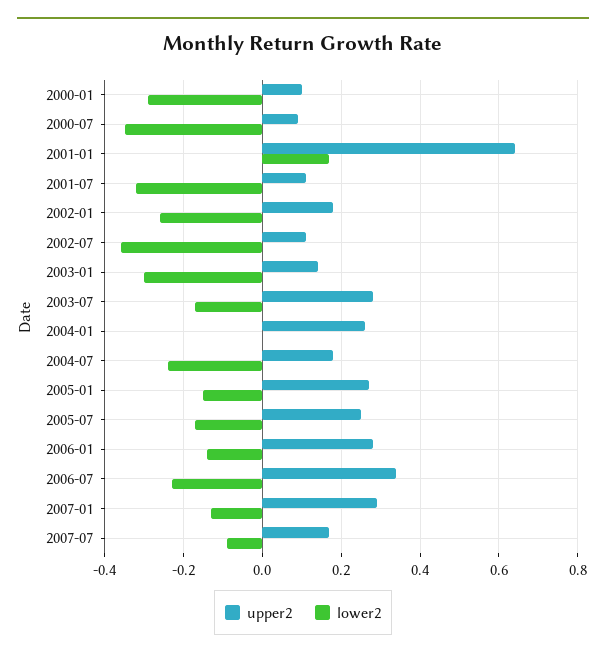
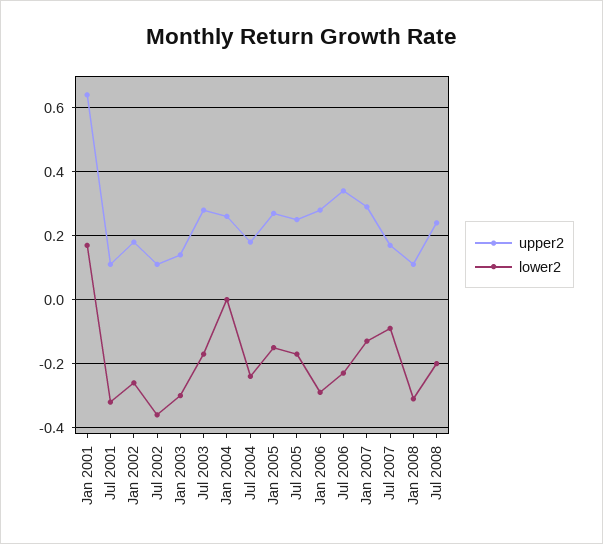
upper2, 2000-01: 0.1 -> none
lower2, 2000-01: -0.3 -> none
upper2, 2000-07: 0.1 -> none
lower2, 2000-07: -0.35 -> none
lower2, 2006-01: -0.15 -> -0.3
upper2, Jan 2008: none -> 0.1
lower2, Jan 2008: none -> -0.3
upper2, Jul 2008: none -> 0.25
lower2, Jul 2008: none -> -0.2

